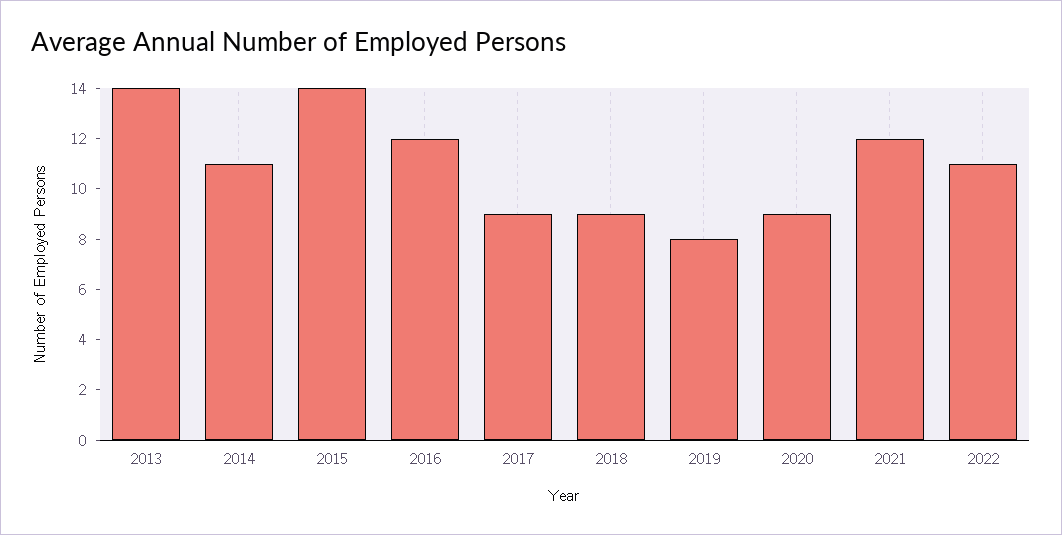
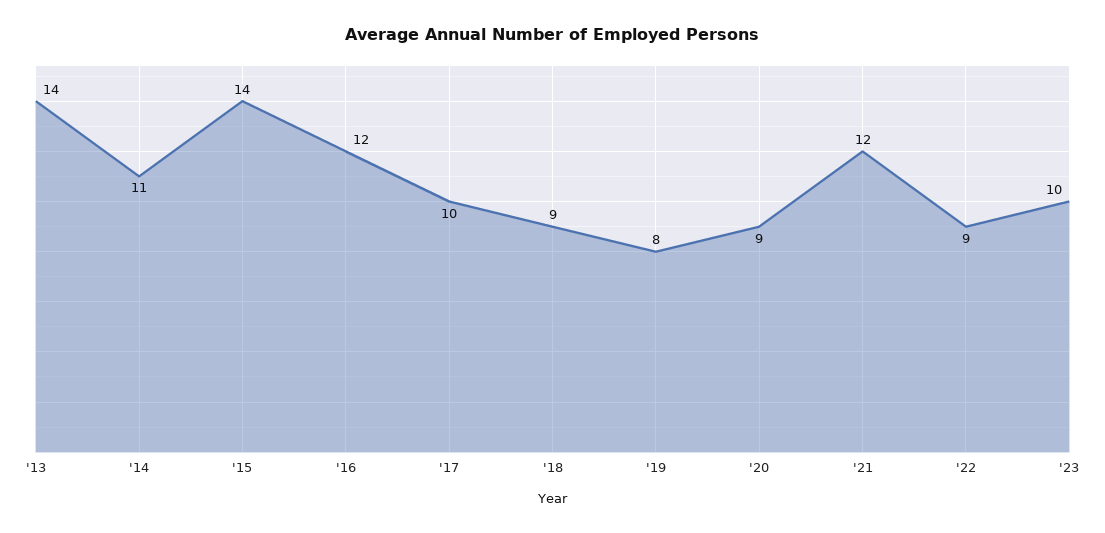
2017: 9 -> 10
2022: 11 -> 9
'23: none -> 10

